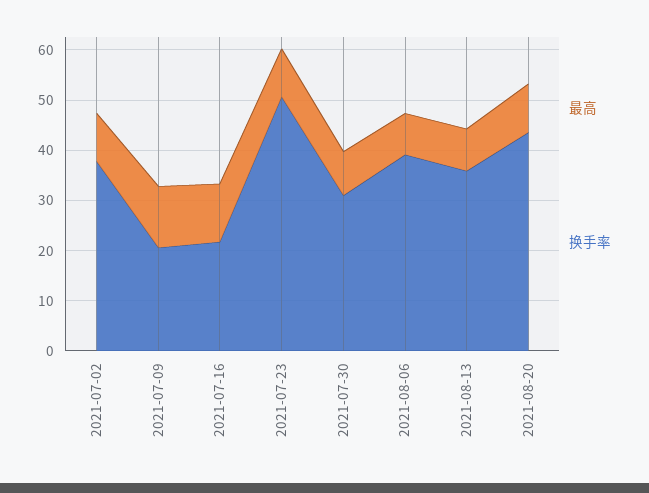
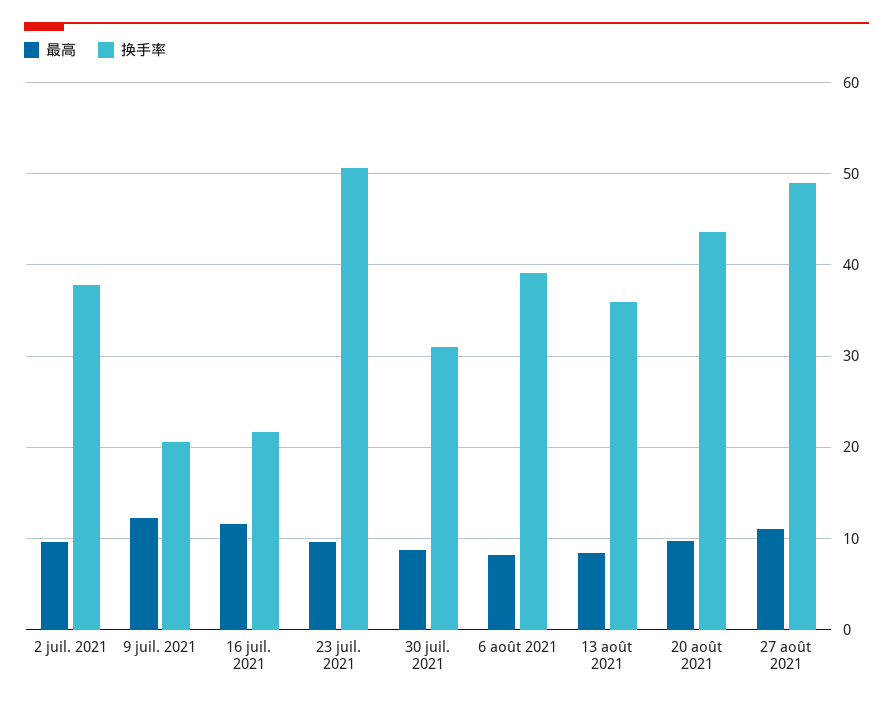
最高, 27 août 2021: none -> 11
换手率, 27 août 2021: none -> 49

